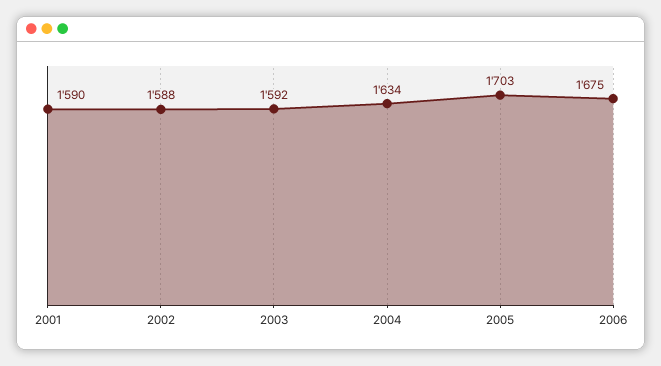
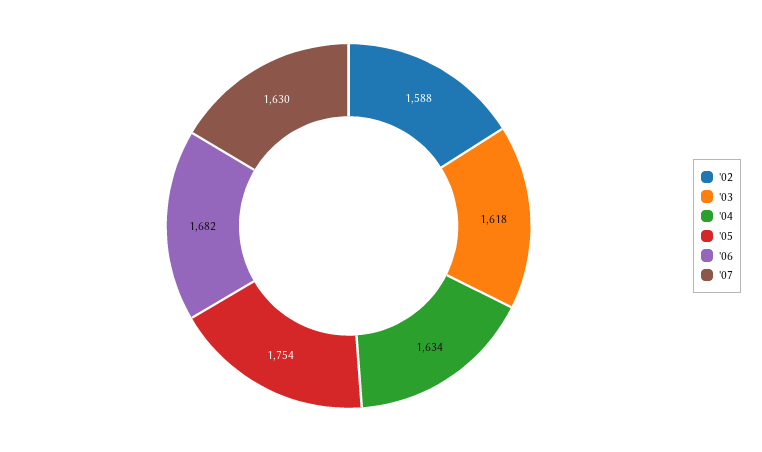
2001: 1590 -> none
2003: 1592 -> 1618
2005: 1703 -> 1754
2006: 1675 -> 1682
'07: none -> 1630

